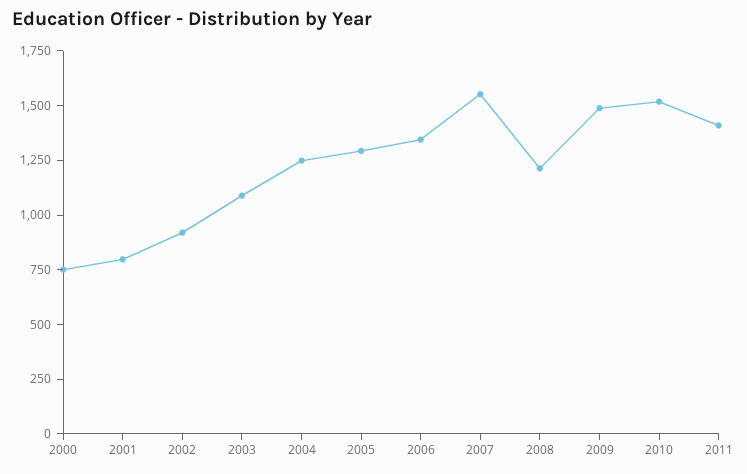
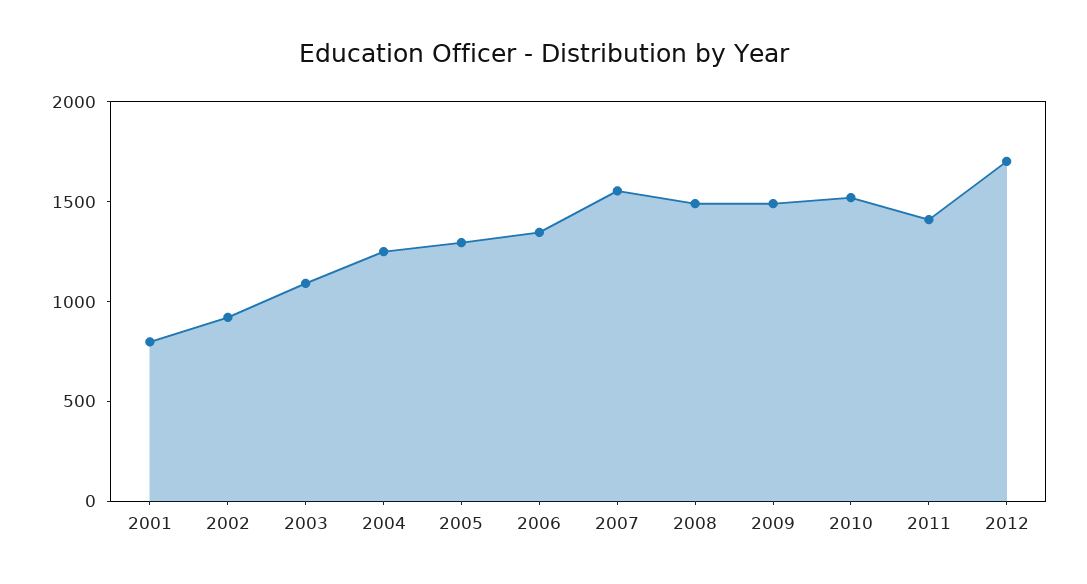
2000: 750 -> none
2008: 1200 -> 1500
2012: none -> 1700

